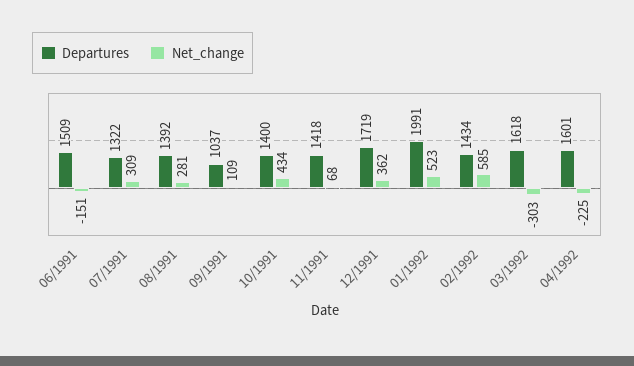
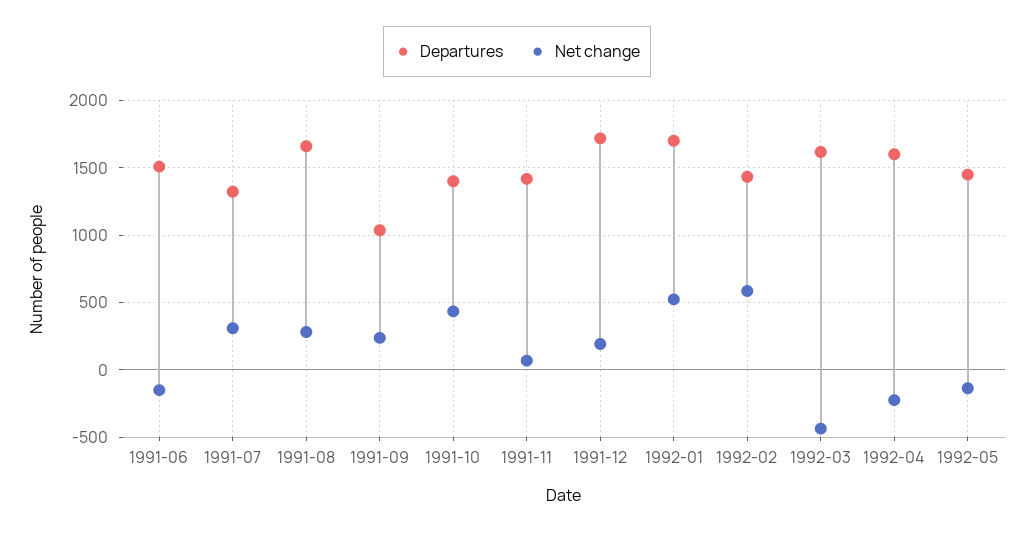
Departures, 08/1991: 1392 -> 1650
Net_change, 09/1991: 109 -> 250
Net_change, 12/1991: 362 -> 200
Departures, 01/1992: 1991 -> 1700
Net_change, 03/1992: -303 -> -450
Departures, 1992-05: none -> 1450
Net_change, 1992-05: none -> -150

